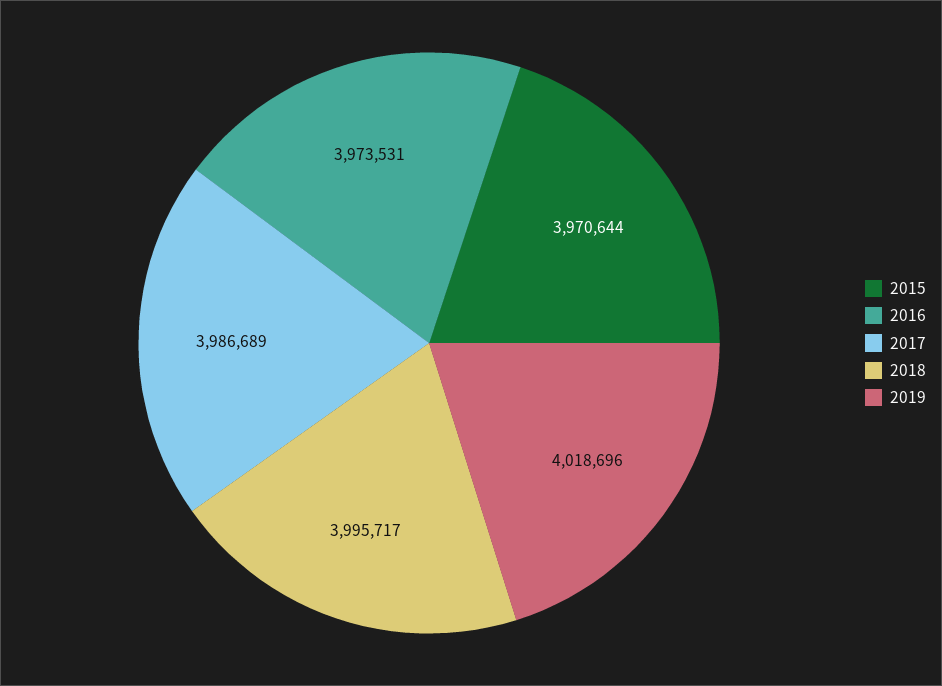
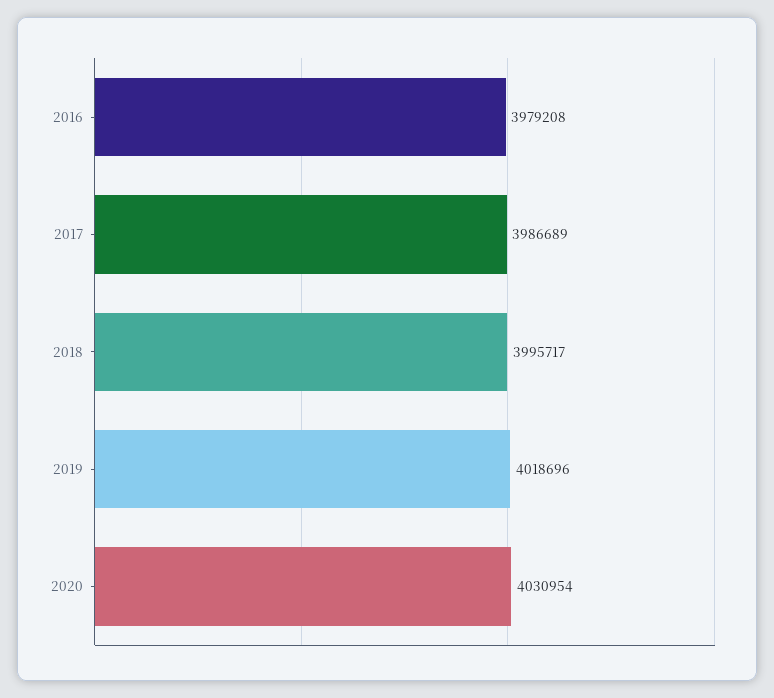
2015: 3970644 -> none
2016: 3973531 -> 3979208
2020: none -> 4030954

